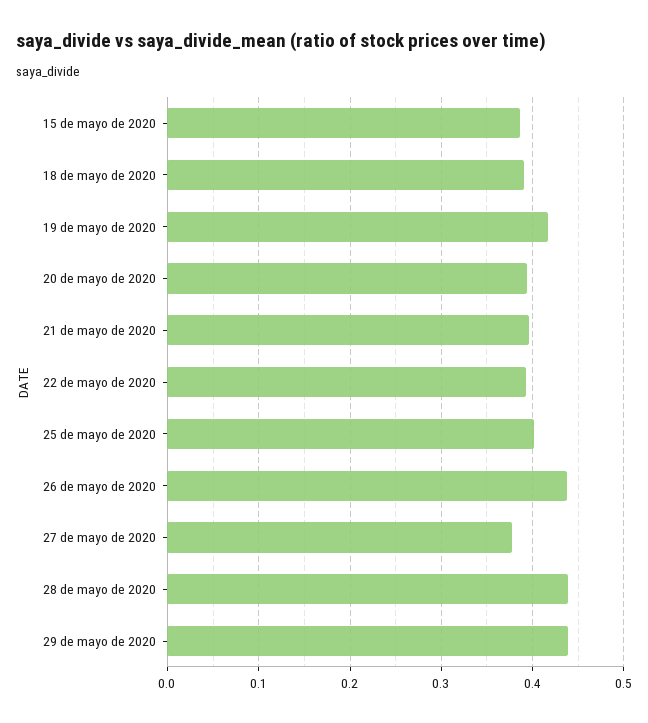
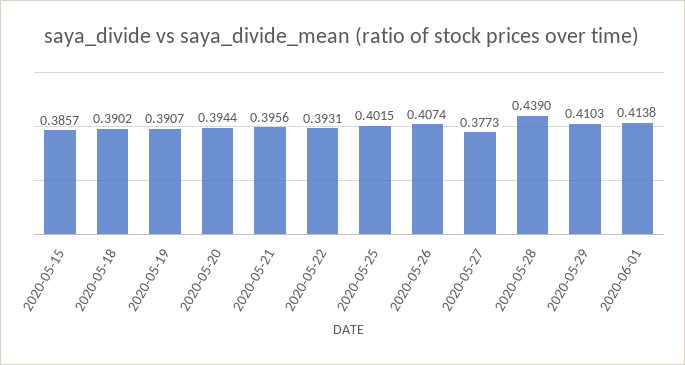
19 de mayo de 2020: 0.42 -> 0.3907
26 de mayo de 2020: 0.44 -> 0.4074
29 de mayo de 2020: 0.44 -> 0.4103
2020-06-01: none -> 0.4138

